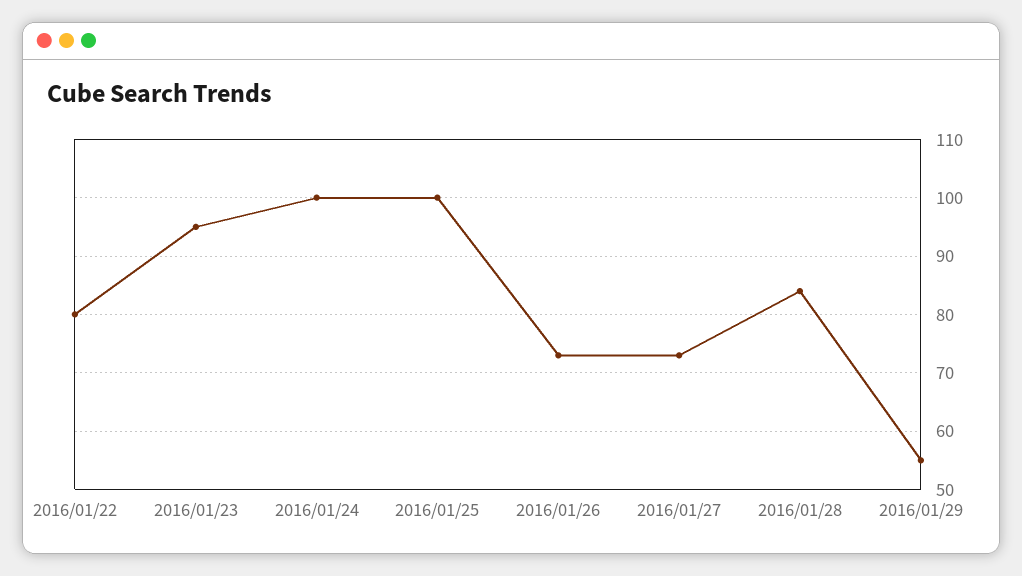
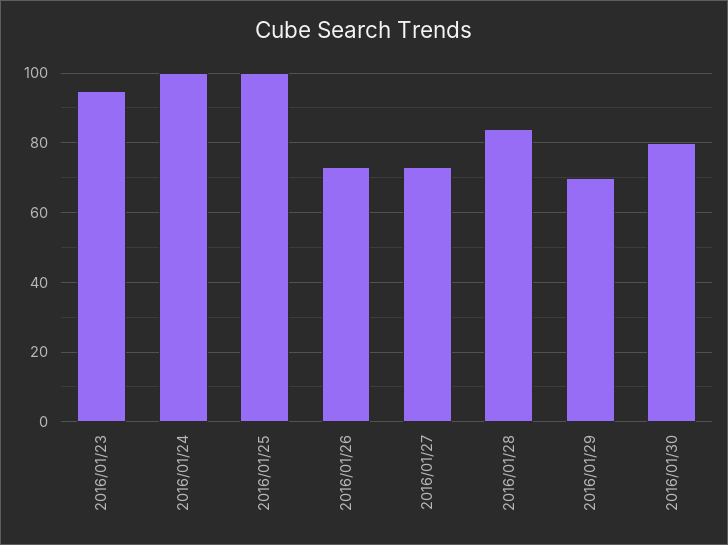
2016/01/22: 80 -> none
2016/01/29: 55 -> 70
2016/01/30: none -> 80

